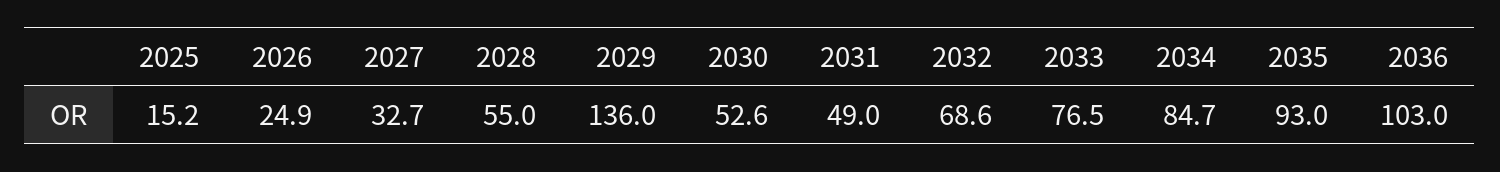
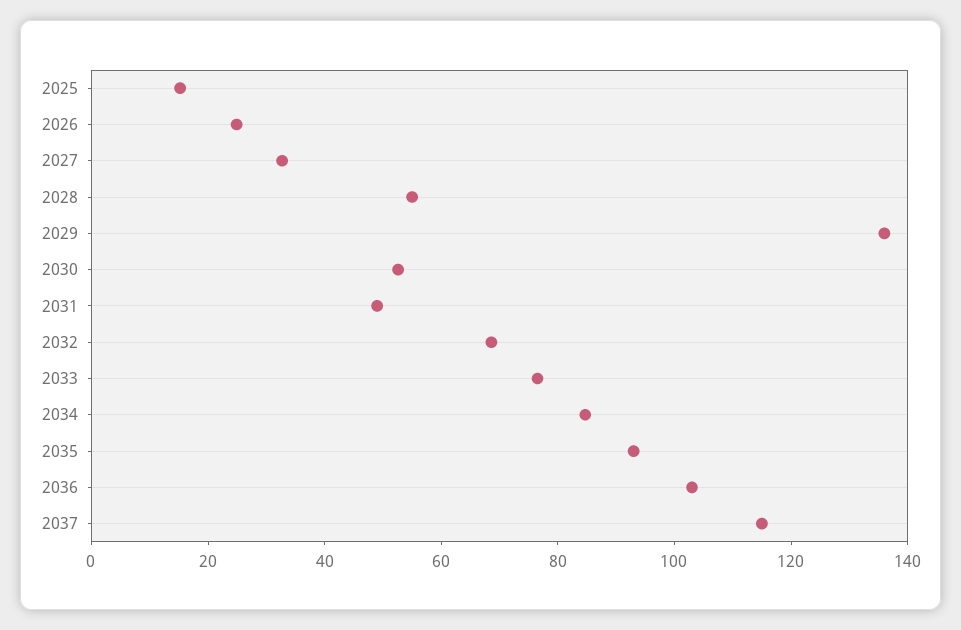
2037: none -> 115

